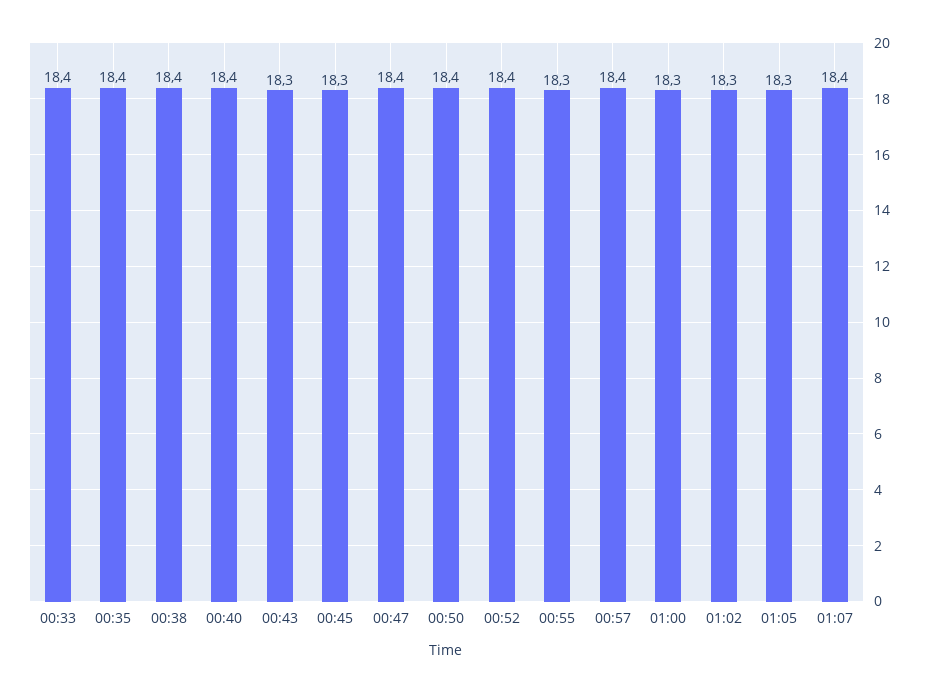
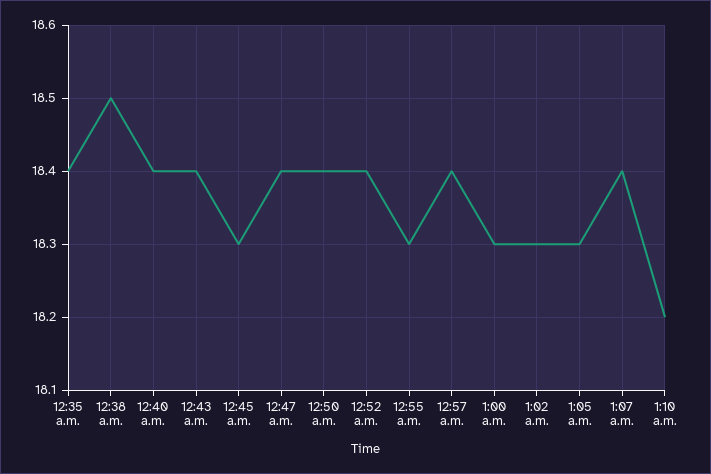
00:33: 18.4 -> none
00:38: 18.4 -> 18.5
00:43: 18.3 -> 18.4
1:10 a.m.: none -> 18.2

